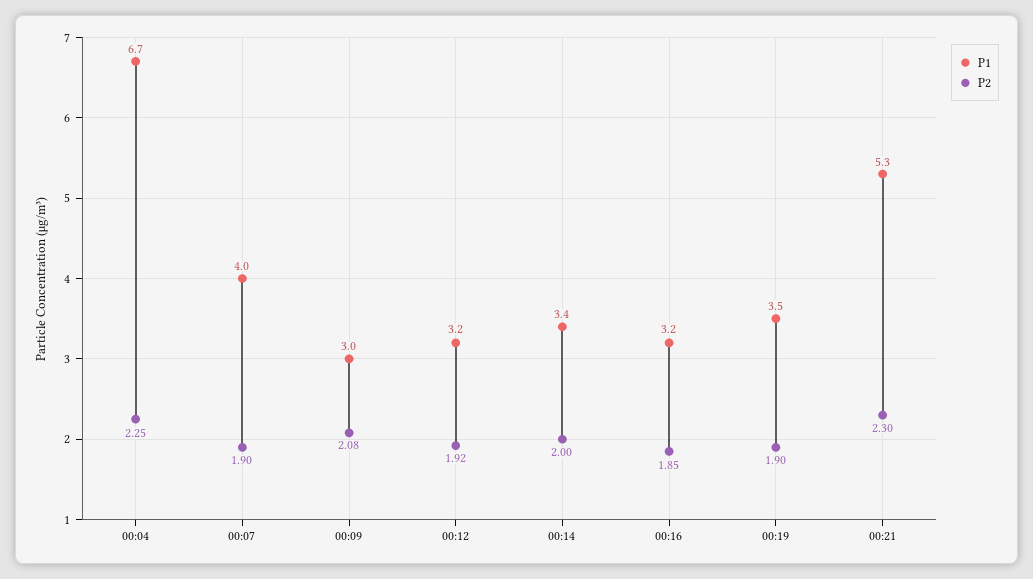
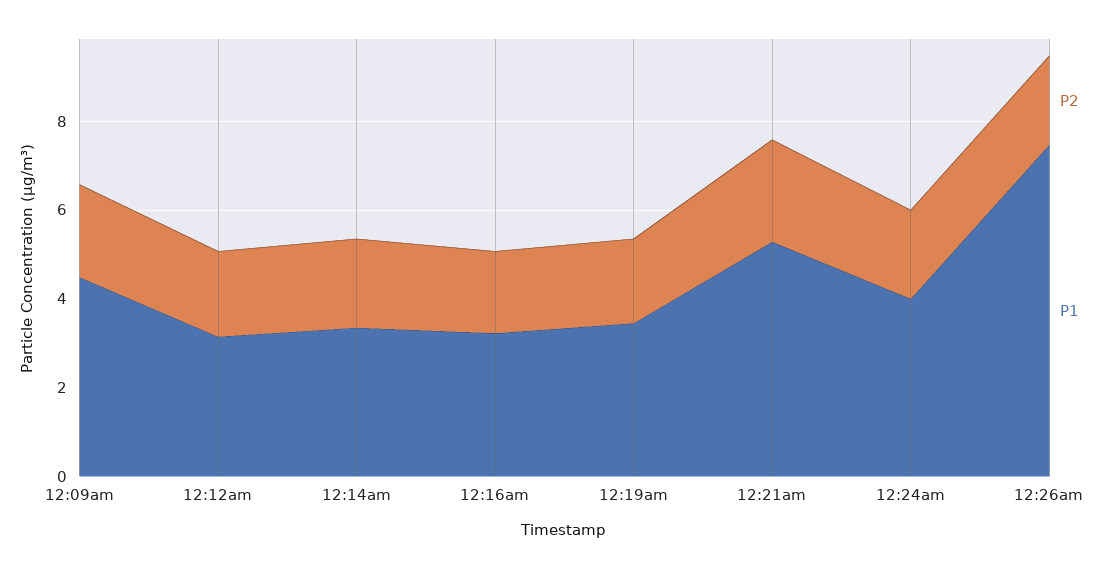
P1, 00:04: 6.7 -> none
P2, 00:04: 2.25 -> none
P1, 00:07: 4 -> none
P2, 00:07: 1.9 -> none
P1, 00:09: 3 -> 4.5
P2, 12:24am: none -> 2
P1, 12:24am: none -> 4
P2, 12:26am: none -> 2
P1, 12:26am: none -> 7.5

